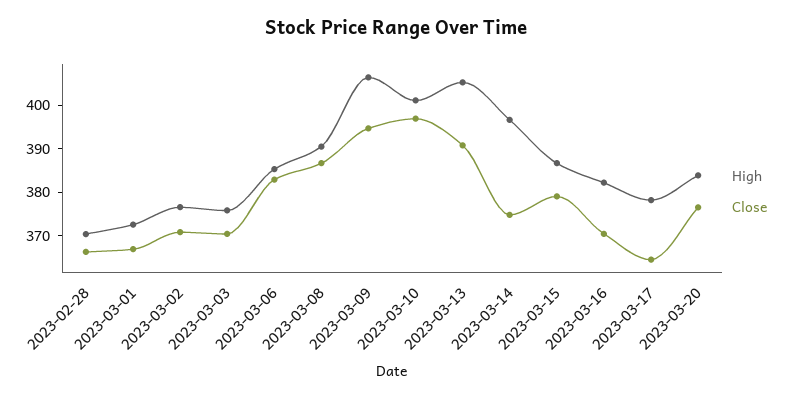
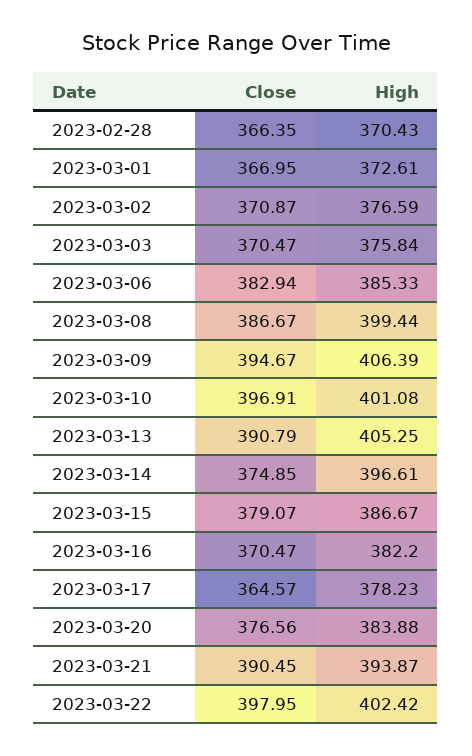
High, 2023-03-08: 390 -> 399.44
Close, 2023-03-21: none -> 390.45
High, 2023-03-21: none -> 393.87
Close, 2023-03-22: none -> 397.95
High, 2023-03-22: none -> 402.42

